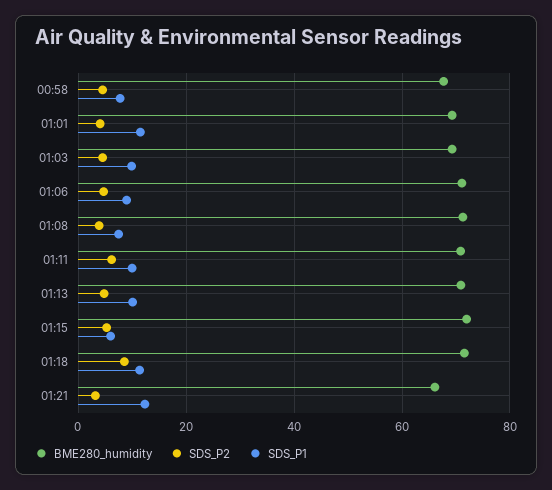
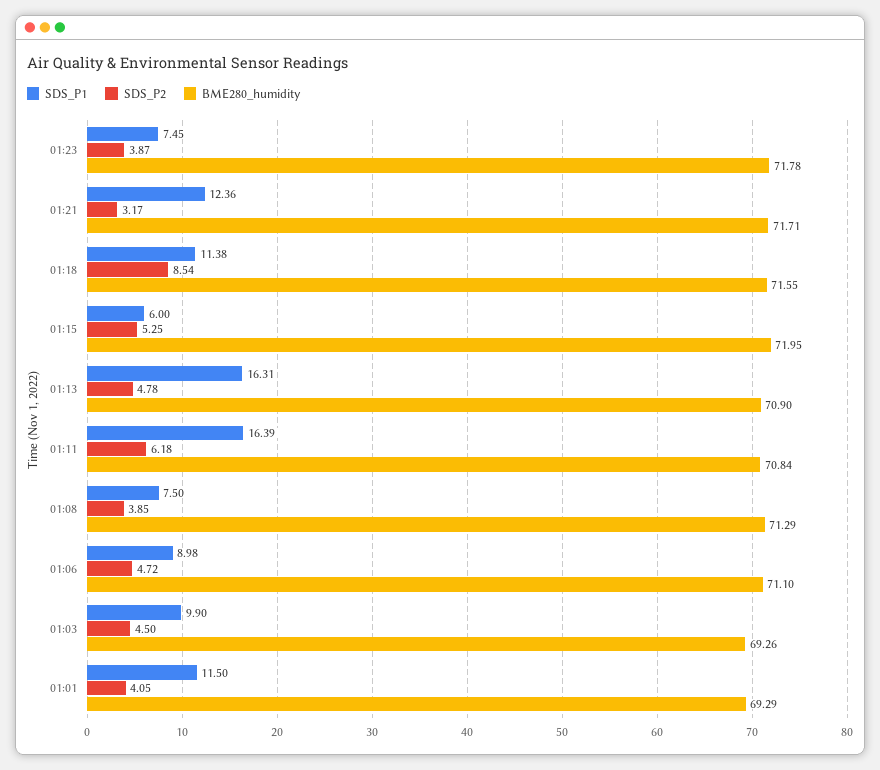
BME280_humidity, 00:58: 68 -> none
SDS_P2, 00:58: 4 -> none
SDS_P1, 00:58: 8 -> none
SDS_P1, 01:11: 10 -> 16.39
SDS_P1, 01:13: 10 -> 16.31
BME280_humidity, 01:21: 66 -> 71.71
SDS_P1, 01:23: none -> 7.45
SDS_P2, 01:23: none -> 3.87
BME280_humidity, 01:23: none -> 71.78

